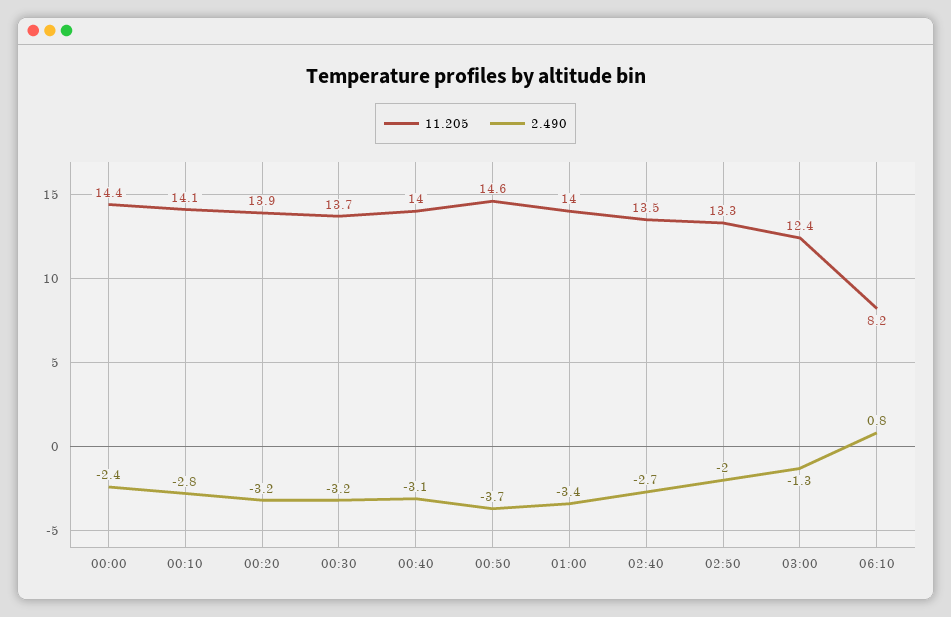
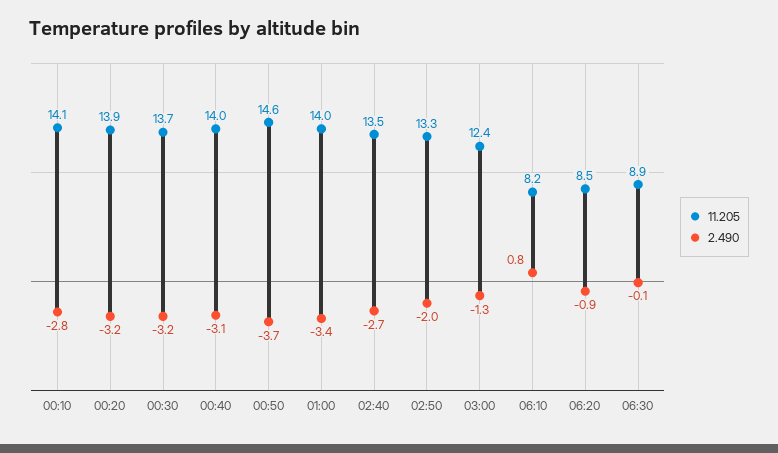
11.205, 00:00: 14.4 -> none
2.490, 00:00: -2.4 -> none
11.205, 06:20: none -> 8.5
2.490, 06:20: none -> -0.9
11.205, 06:30: none -> 8.9
2.490, 06:30: none -> -0.1

